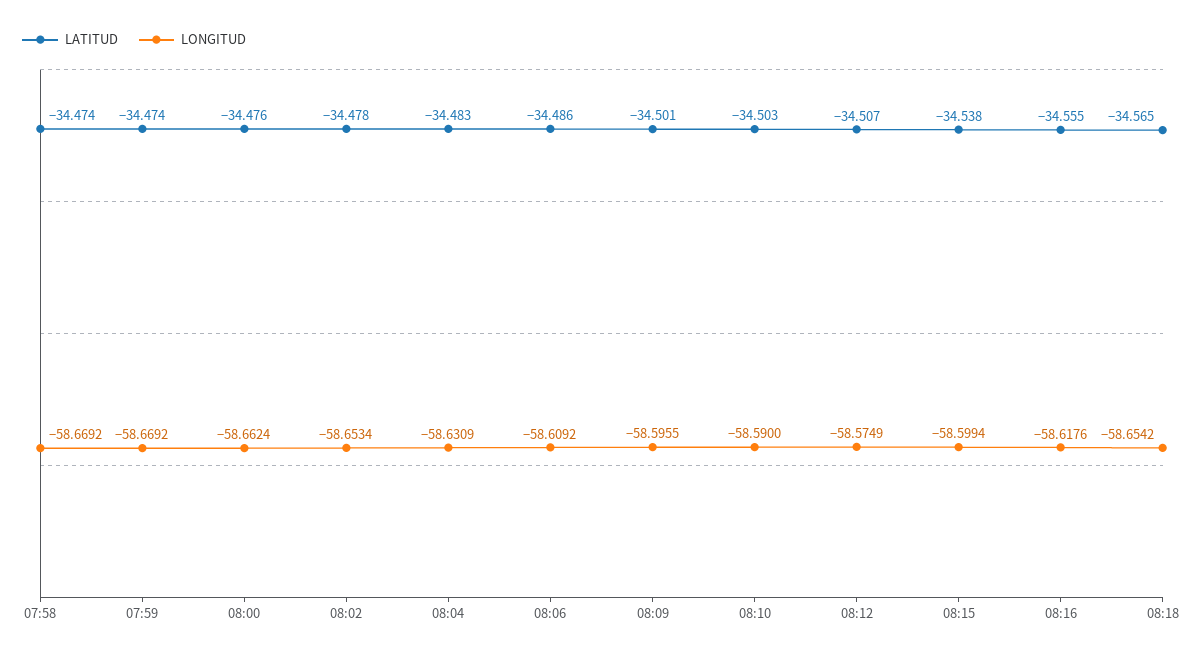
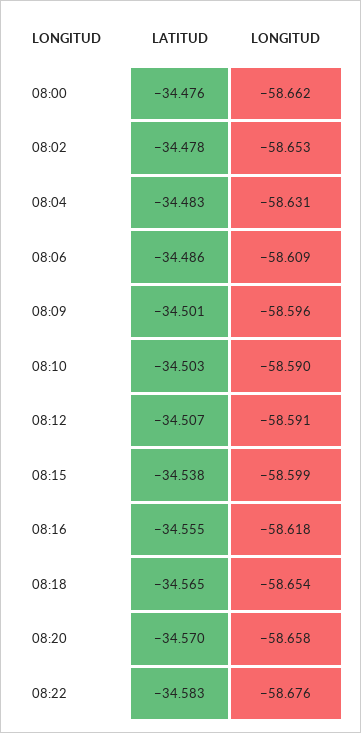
LATITUD, 07:58: -34.474 -> none
LONGITUD, 07:58: -58.6692 -> none
LATITUD, 07:59: -34.474 -> none
LONGITUD, 07:59: -58.6692 -> none
LONGITUD, 08:12: -58.5749 -> -58.591
LATITUD, 08:20: none -> -34.57
LONGITUD, 08:20: none -> -58.658
LATITUD, 08:22: none -> -34.583
LONGITUD, 08:22: none -> -58.676

